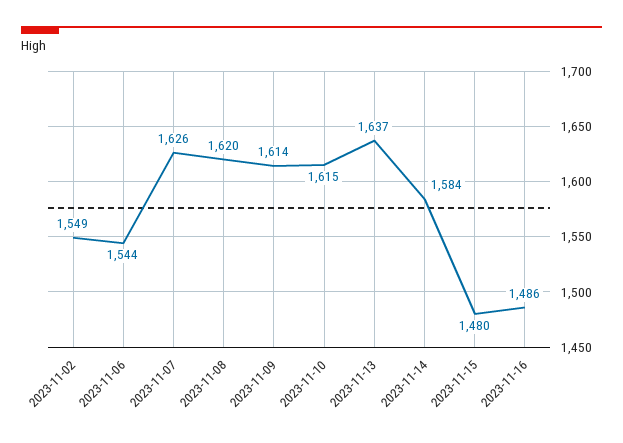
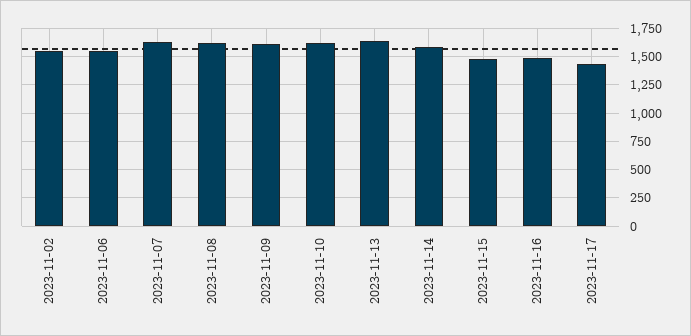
2023-11-17: none -> 1500

